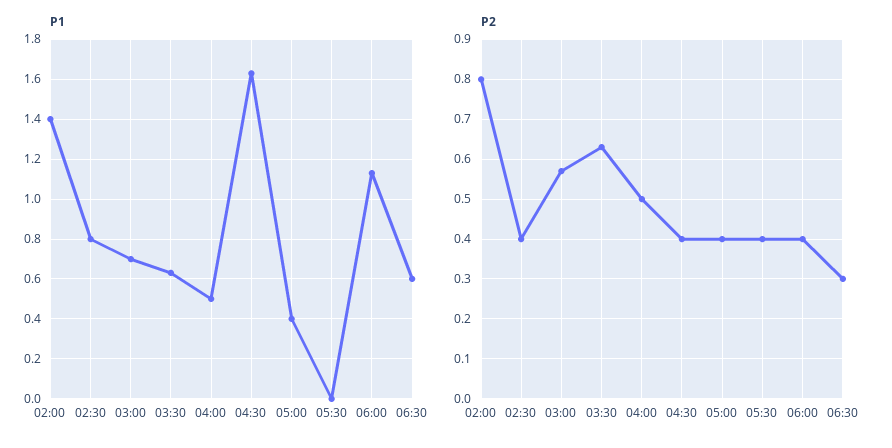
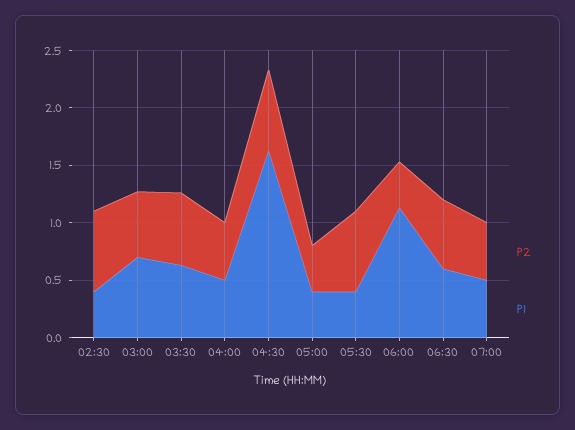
P1, 02:00: 1.4 -> none
P1, 02:30: 0.8 -> 0.4
P1, 05:30: 0 -> 0.4
P2, 02:00: 0.8 -> none
P2, 02:30: 0.4 -> 0.7
P2, 04:30: 0.4 -> 0.7
P2, 05:30: 0.4 -> 0.7
P2, 06:30: 0.3 -> 0.6
P2, 07:00: none -> 0.5
P1, 07:00: none -> 0.5

